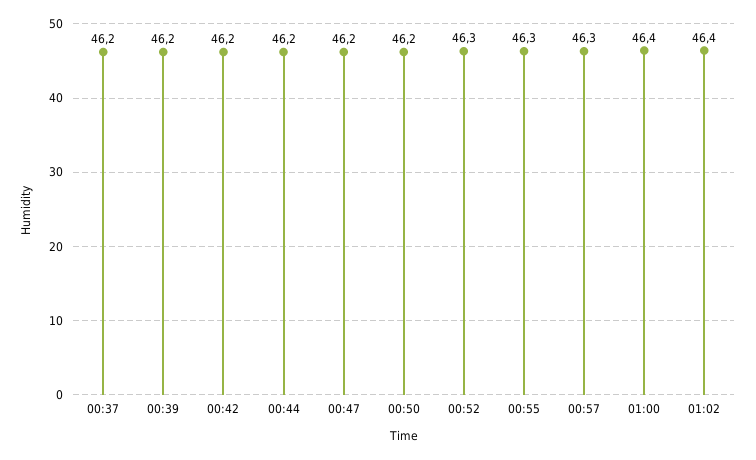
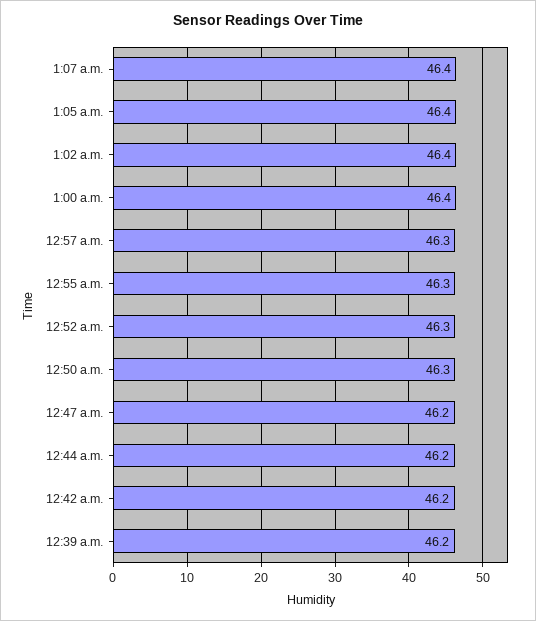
00:37: 46.2 -> none
00:50: 46.2 -> 46.3
1:07 a.m.: none -> 46.4
1:05 a.m.: none -> 46.4

